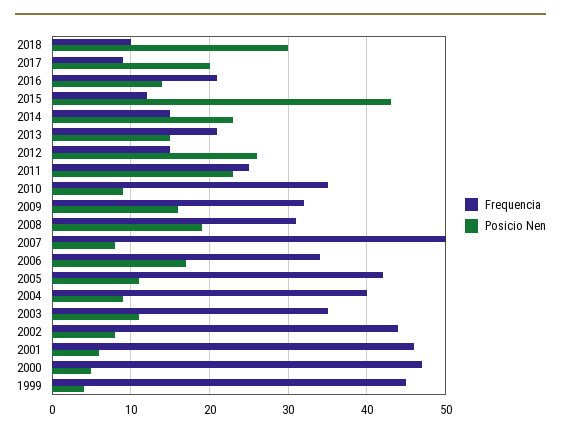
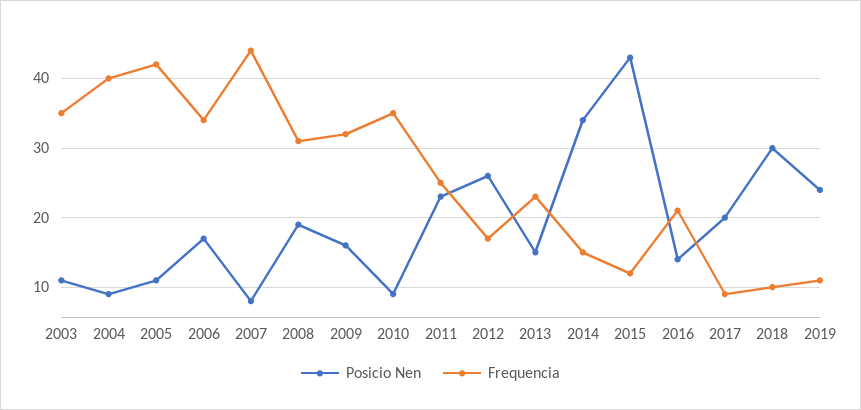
Posicio Nen, 2014: 23 -> 34
Frequencia, 2013: 21 -> 23
Frequencia, 2012: 15 -> 17
Frequencia, 2007: 50 -> 44
Frequencia, 2002: 44 -> none
Posicio Nen, 2002: 8 -> none
Frequencia, 2001: 46 -> none
Posicio Nen, 2001: 6 -> none
Frequencia, 2000: 47 -> none
Posicio Nen, 2000: 5 -> none
Frequencia, 1999: 45 -> none
Posicio Nen, 1999: 4 -> none
Posicio Nen, 2019: none -> 24
Frequencia, 2019: none -> 11

